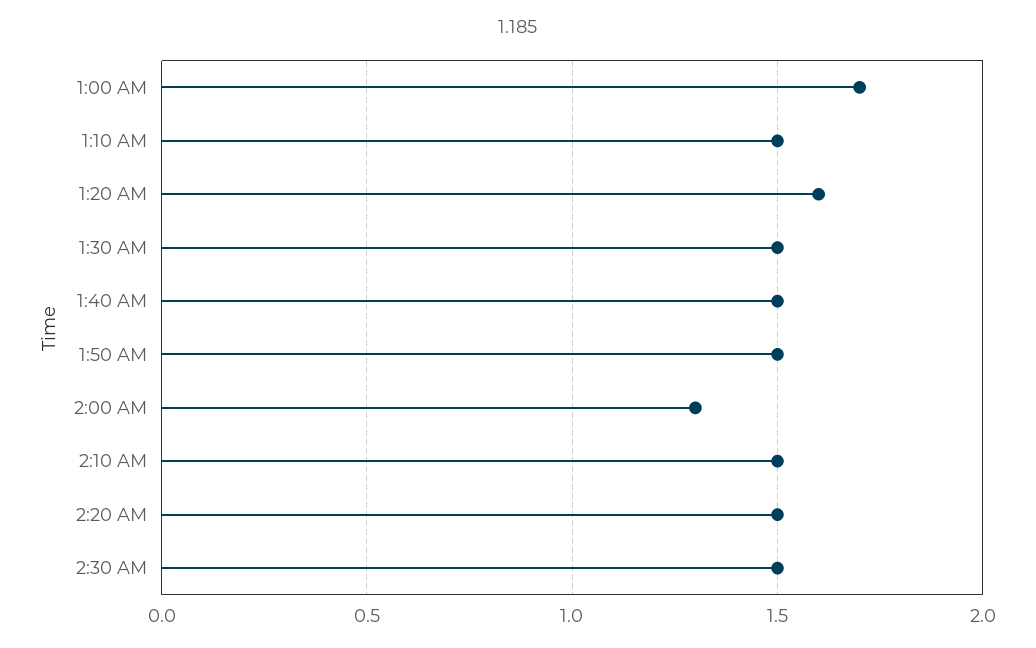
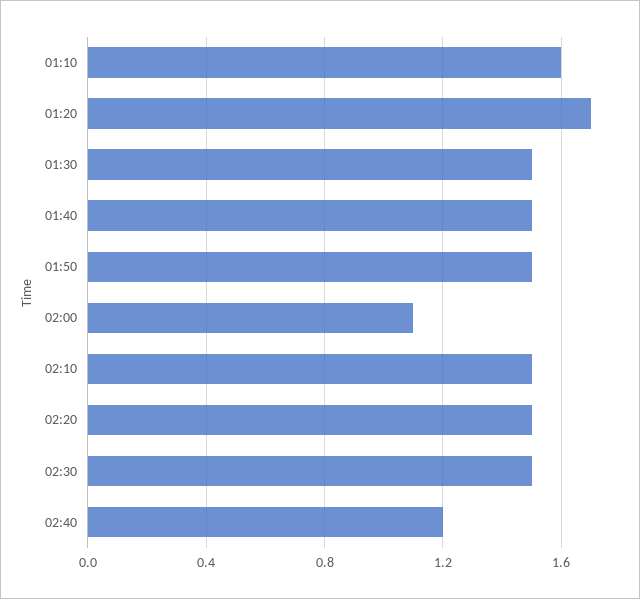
1:00 AM: 1.7 -> none
1:10 AM: 1.5 -> 1.6
1:20 AM: 1.6 -> 1.7
2:00 AM: 1.3 -> 1.1
02:40: none -> 1.2

